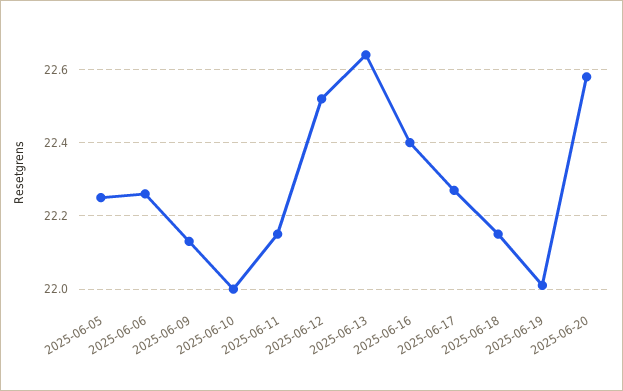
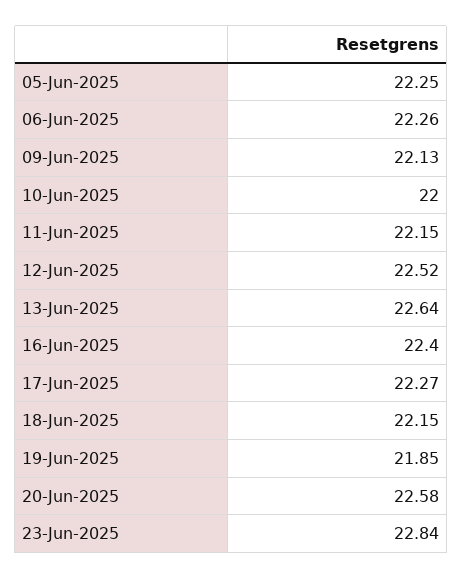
2025-06-19: 22 -> 21.85
23-Jun-2025: none -> 22.84

